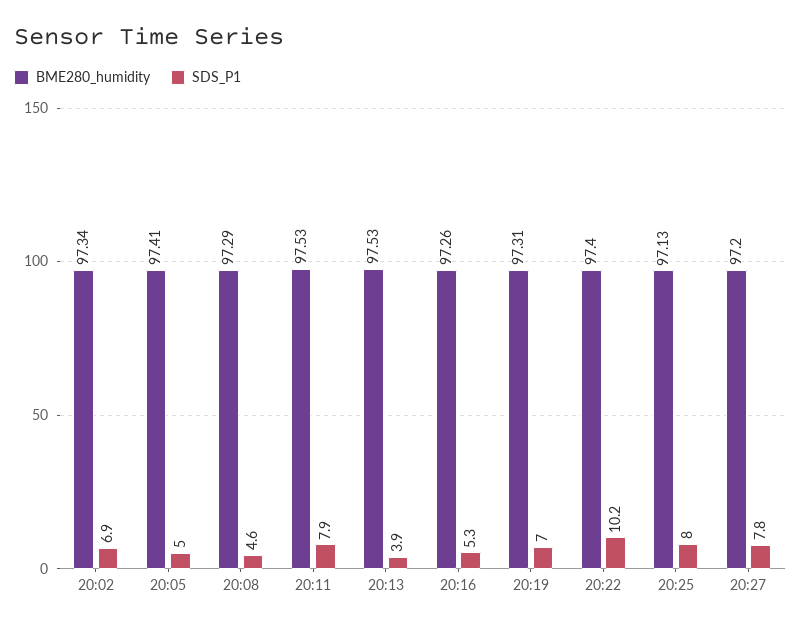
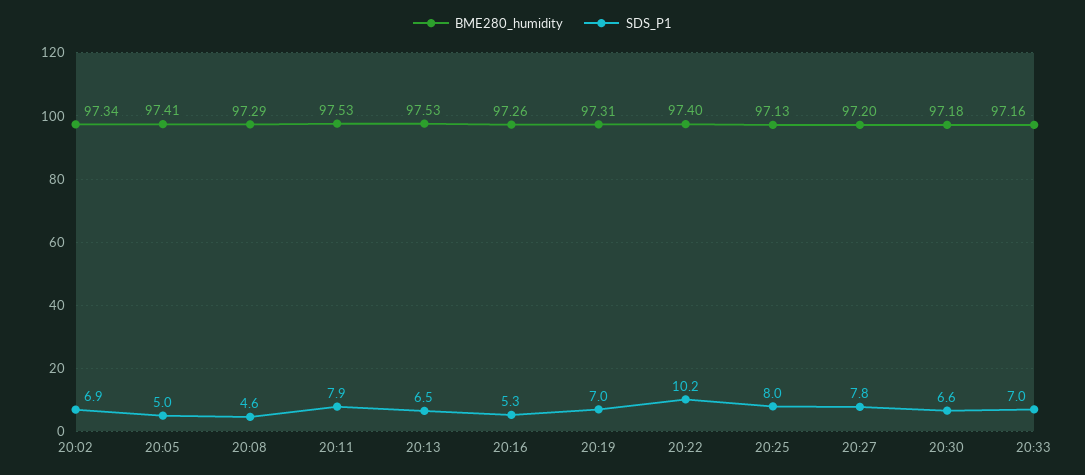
SDS_P1, 20:13: 3.9 -> 6.5
BME280_humidity, 20:30: none -> 97.18
SDS_P1, 20:30: none -> 6.6
BME280_humidity, 20:33: none -> 97.16
SDS_P1, 20:33: none -> 7

